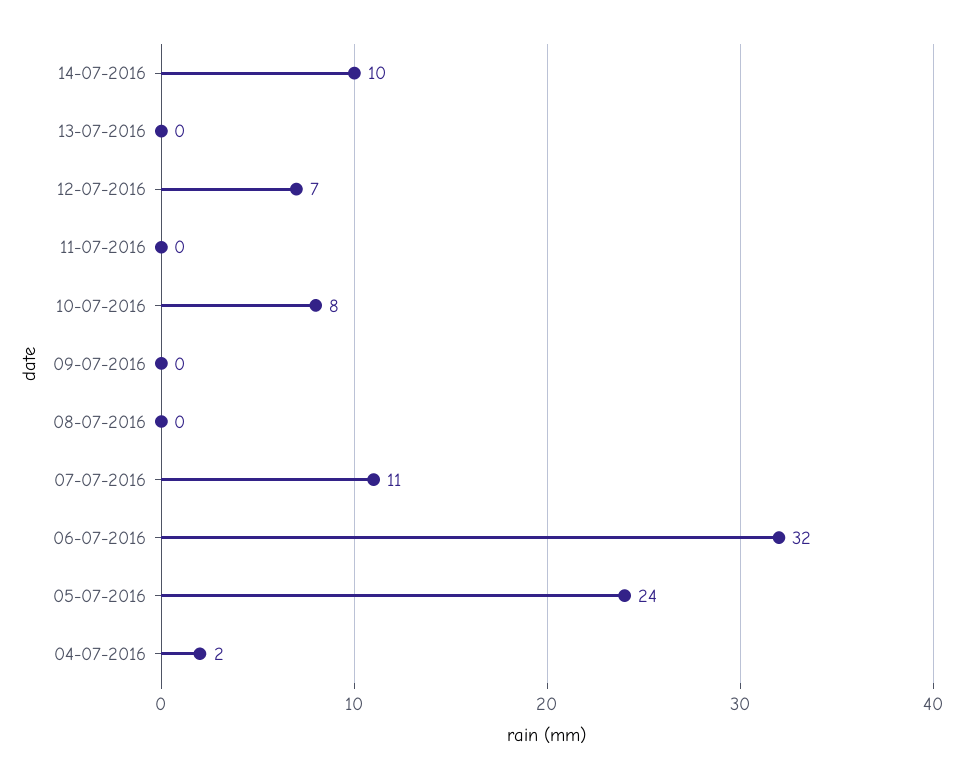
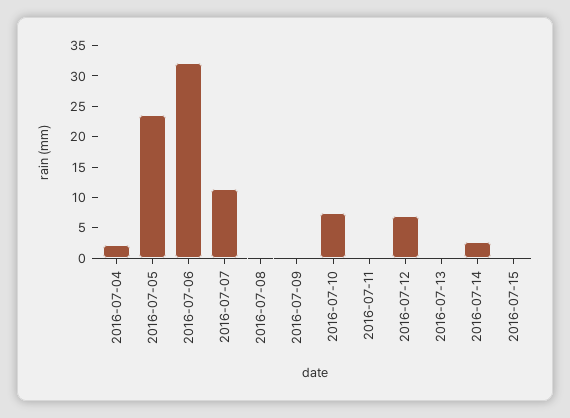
14-07-2016: 10 -> 2.5
2016-07-15: none -> 0

